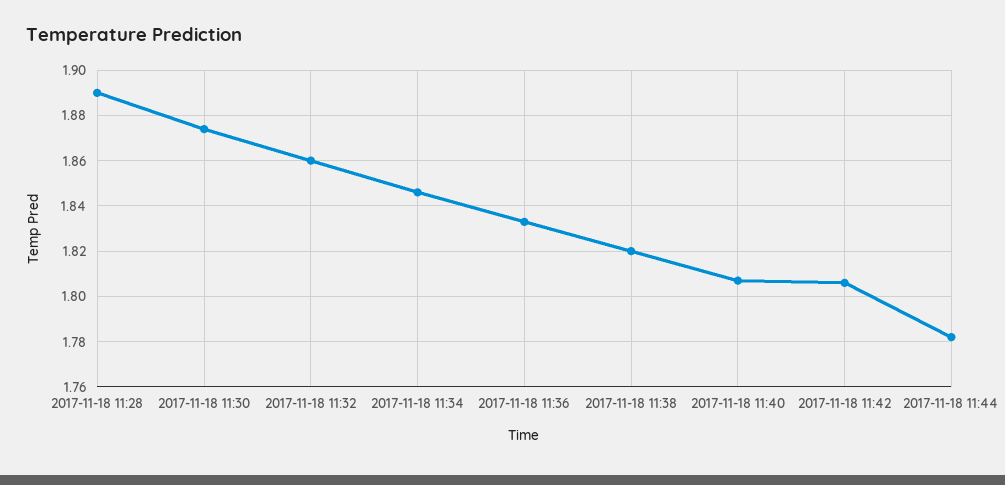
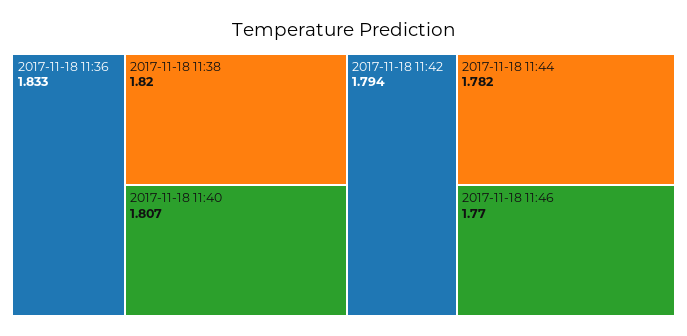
2017-11-18 11:28: 1.89 -> none
2017-11-18 11:30: 1.875 -> none
2017-11-18 11:32: 1.86 -> none
2017-11-18 11:34: 1.845 -> none
2017-11-18 11:42: 1.805 -> 1.794
2017-11-18 11:46: none -> 1.77

